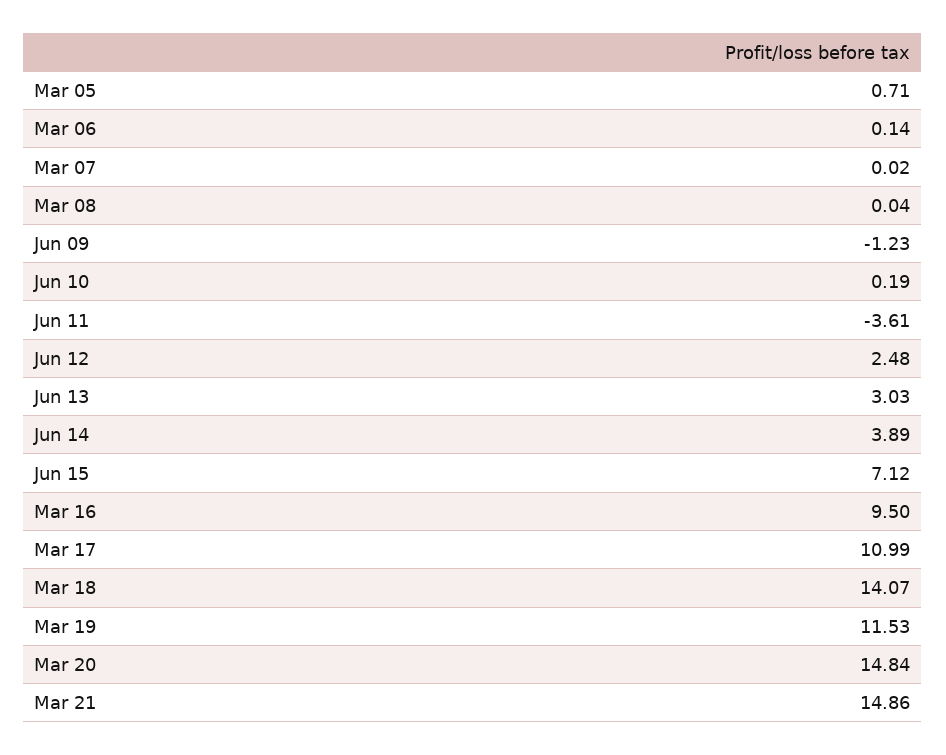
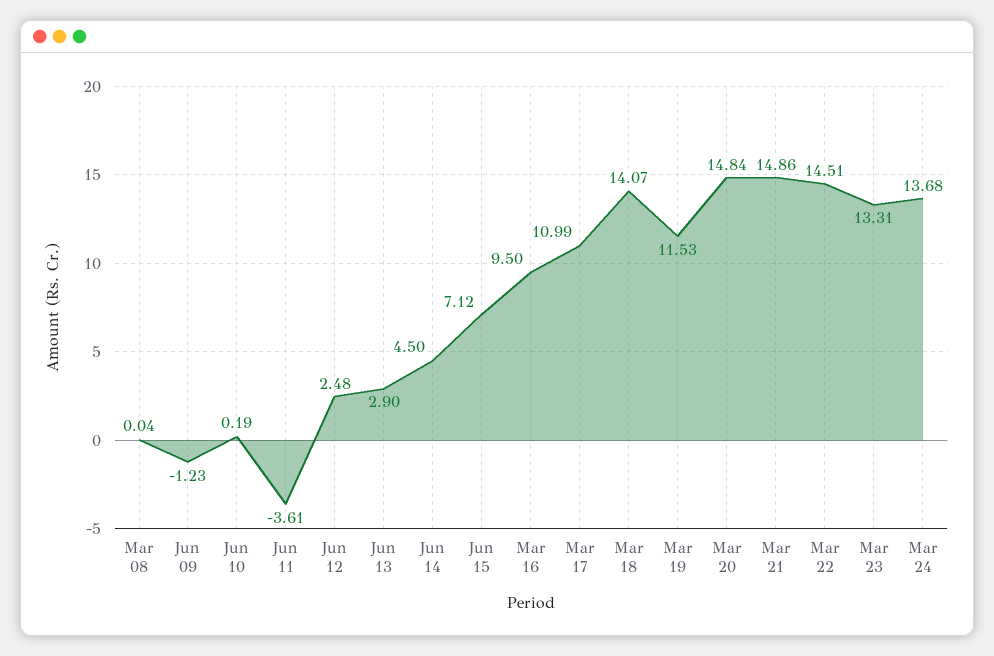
Mar 05: 0.71 -> none
Mar 06: 0.14 -> none
Mar 07: 0.02 -> none
Jun 13: 3.03 -> 2.9
Jun 14: 3.89 -> 4.5
Mar 22: none -> 14.51
Mar 23: none -> 13.31
Mar 24: none -> 13.68

